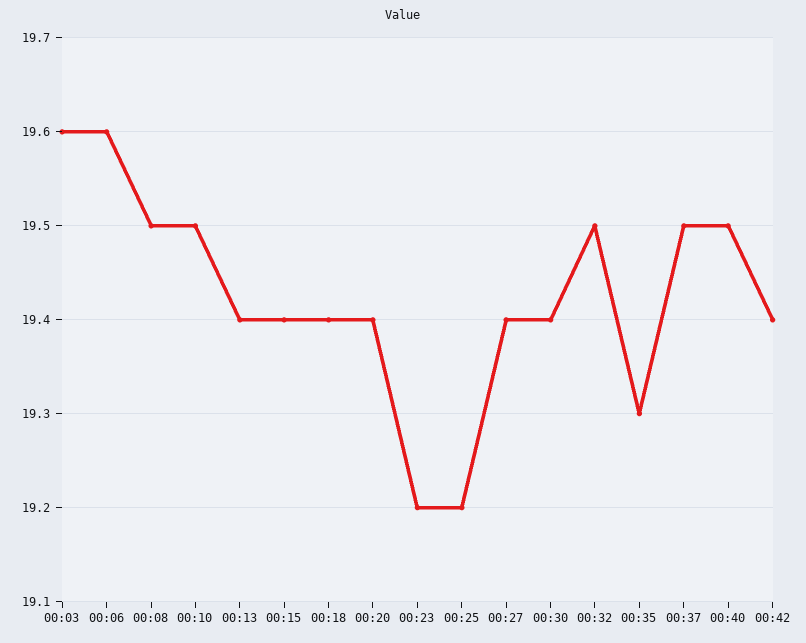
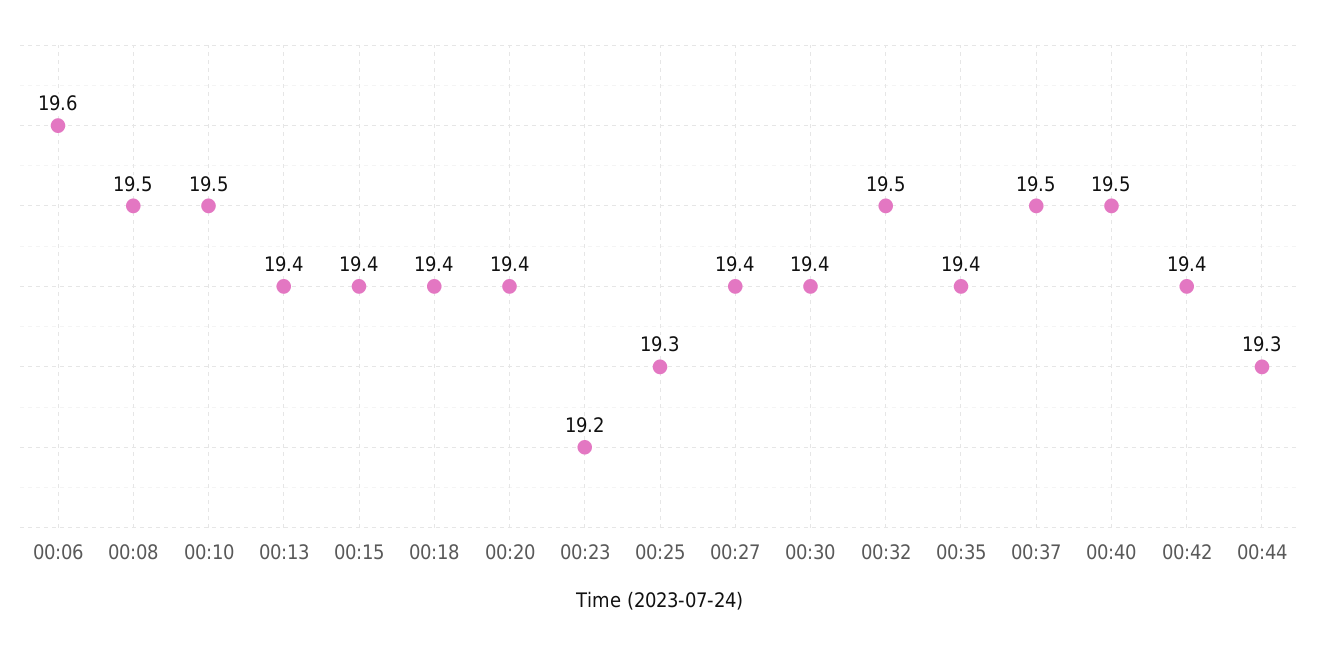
00:03: 19.6 -> none
00:25: 19.2 -> 19.3
00:35: 19.3 -> 19.4
00:44: none -> 19.3

